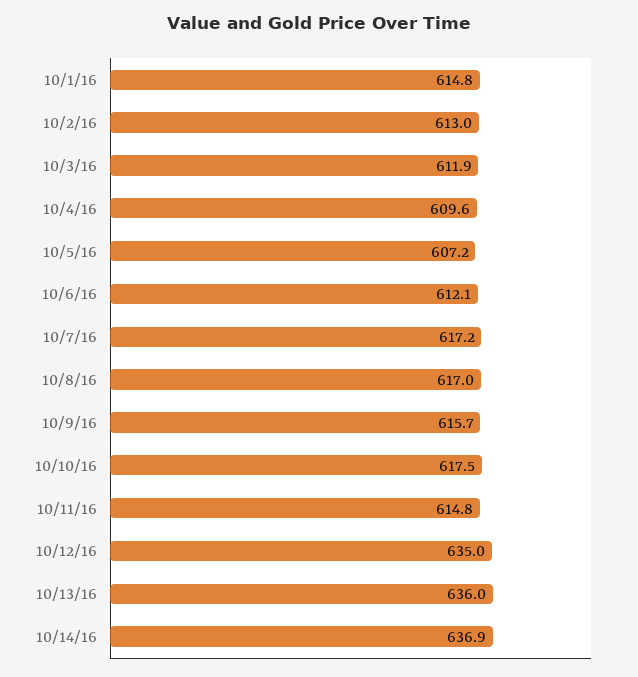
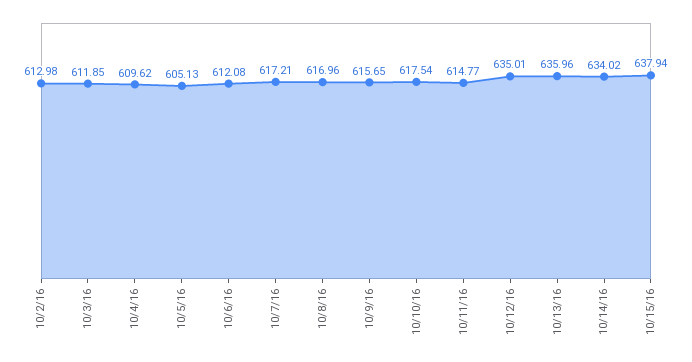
10/1/16: 614.8 -> none
10/5/16: 607.2 -> 605.13
10/14/16: 636.9 -> 634.02
10/15/16: none -> 637.94

